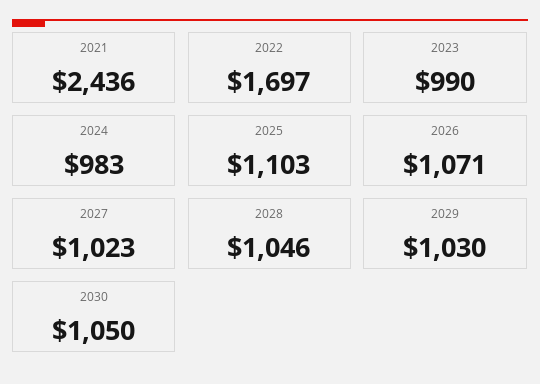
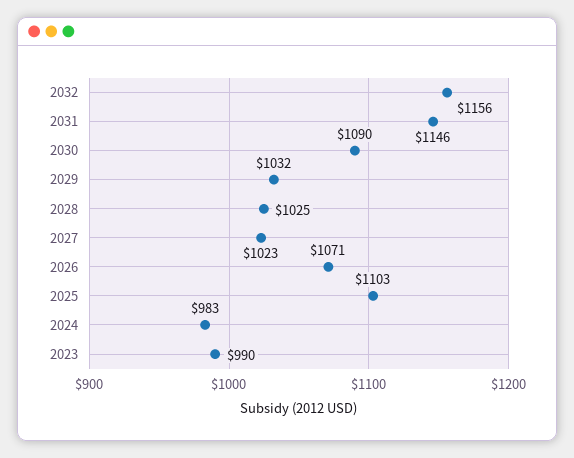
2021: 2436 -> none
2022: 1697 -> none
2028: 1046 -> 1025
2029: 1030 -> 1032
2030: 1050 -> 1090
2032: none -> 1156
2031: none -> 1146

